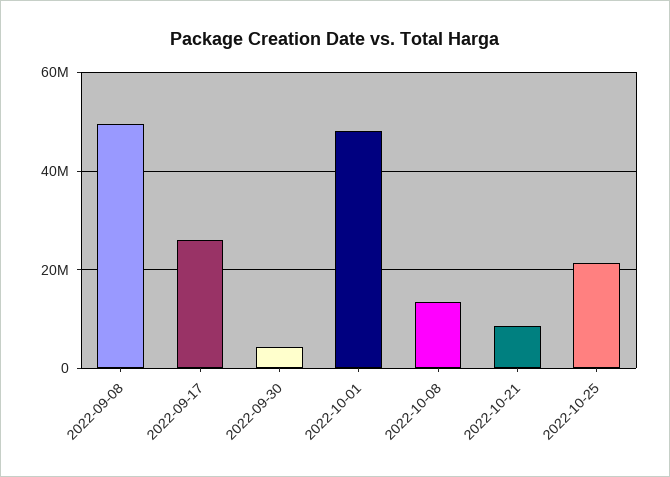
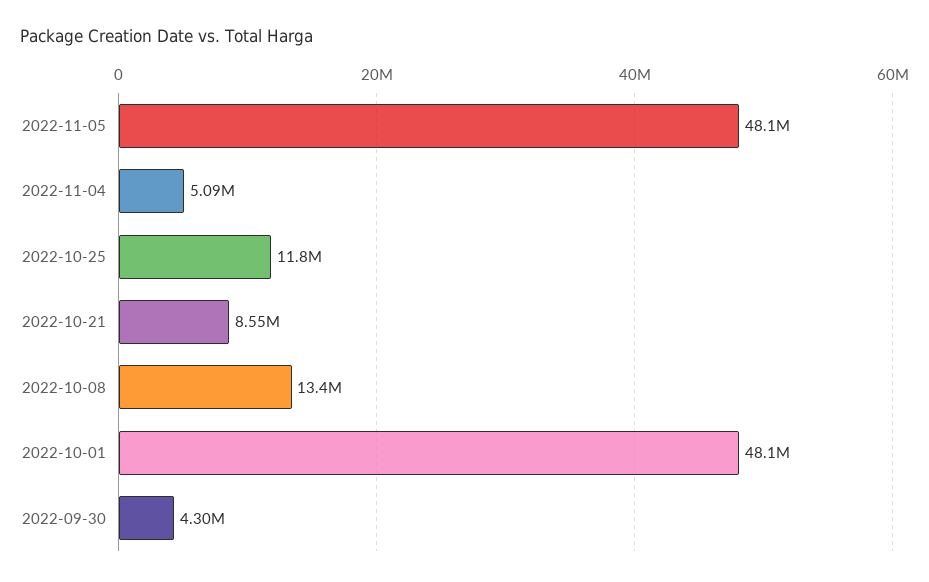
2022-09-08: 50000000 -> none
2022-09-17: 26000000 -> none
2022-10-25: 22000000 -> 11800000
2022-11-05: none -> 48100000
2022-11-04: none -> 5090000

